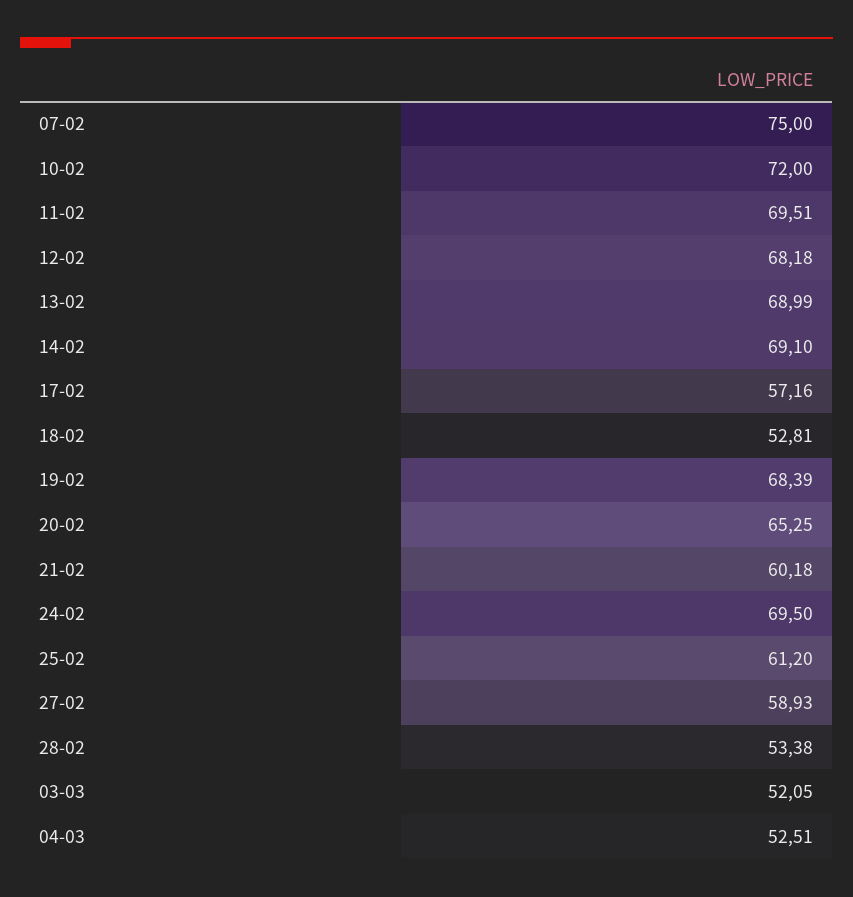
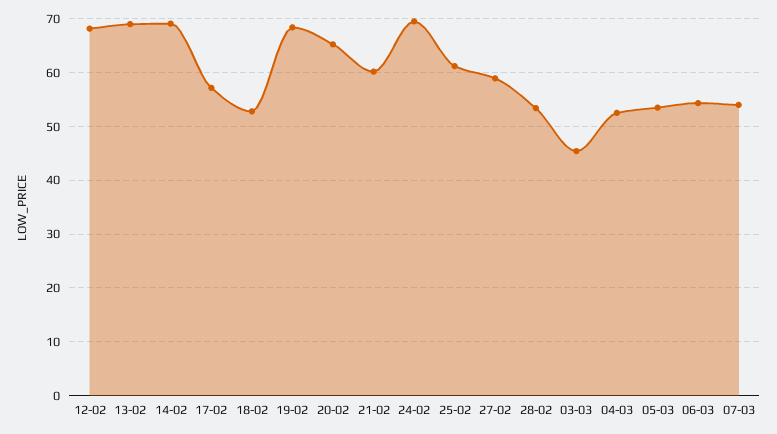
07-02: 75 -> none
10-02: 72 -> none
11-02: 69.51 -> none
03-03: 52.05 -> 46
05-03: none -> 54
06-03: none -> 54
07-03: none -> 54

